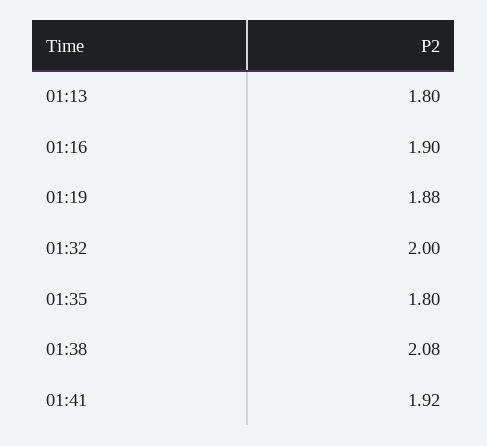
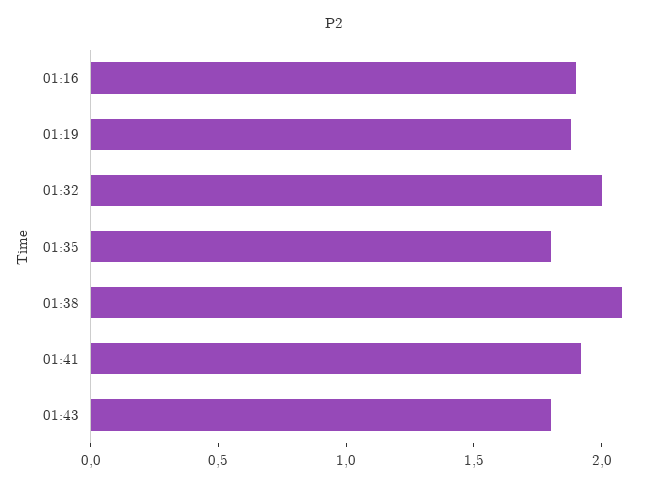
01:13: 1.8 -> none
01:43: none -> 1.8

